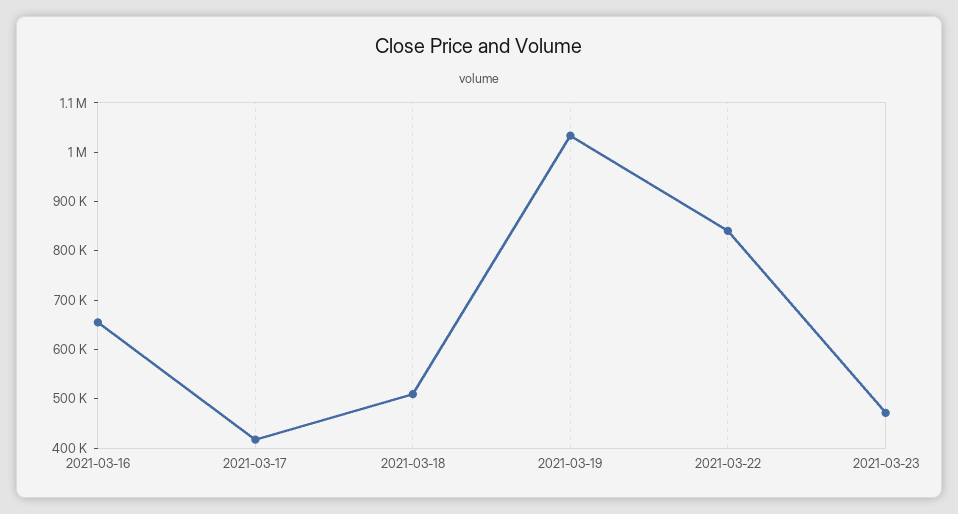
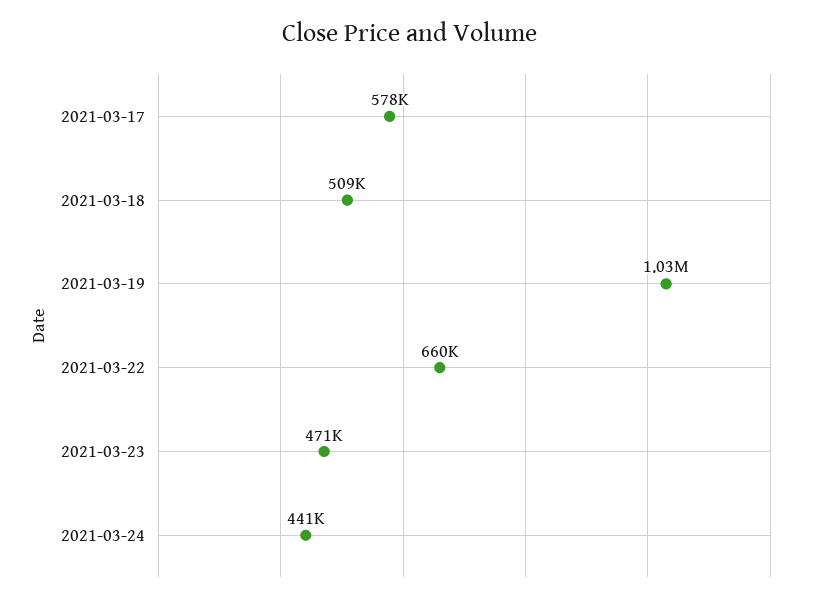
2021-03-16: 660000 -> none
2021-03-17: 420000 -> 578000
2021-03-22: 840000 -> 660000
2021-03-24: none -> 441000

